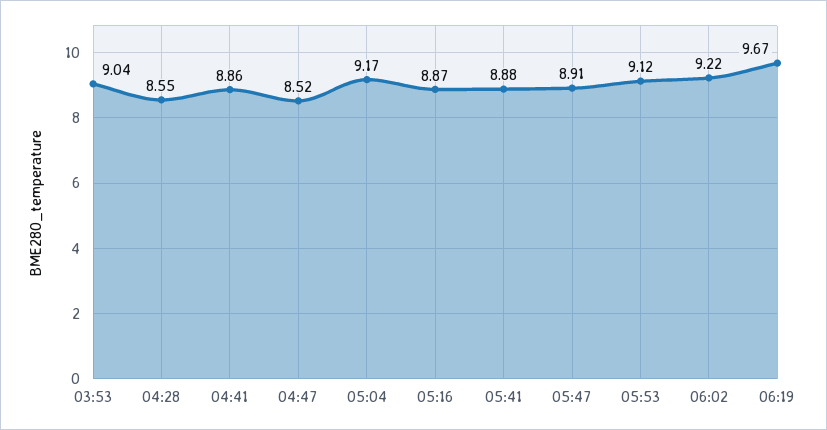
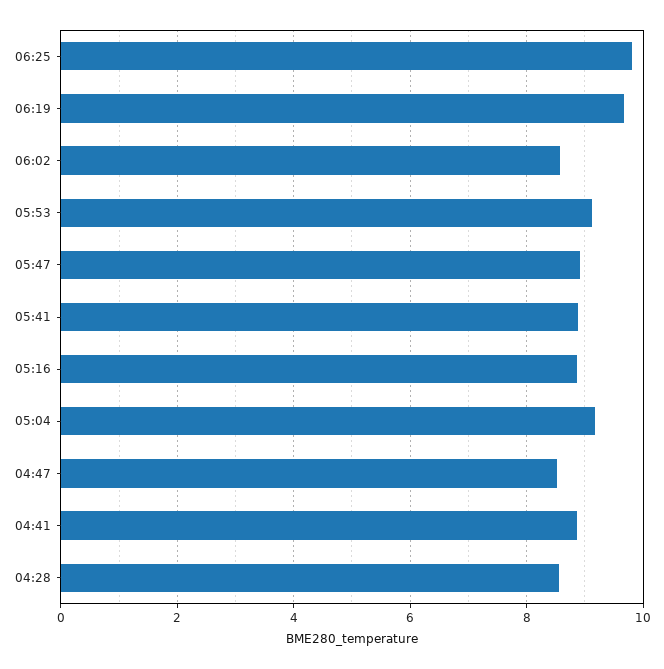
03:53: 9.04 -> none
06:02: 9.22 -> 8.6
06:25: none -> 9.8

